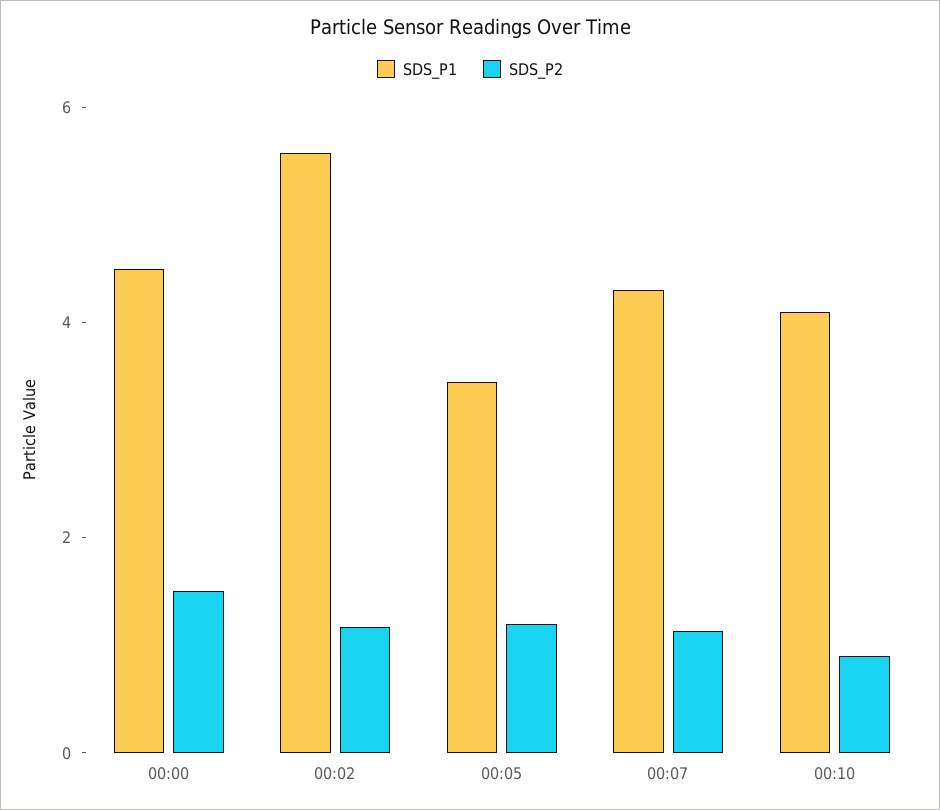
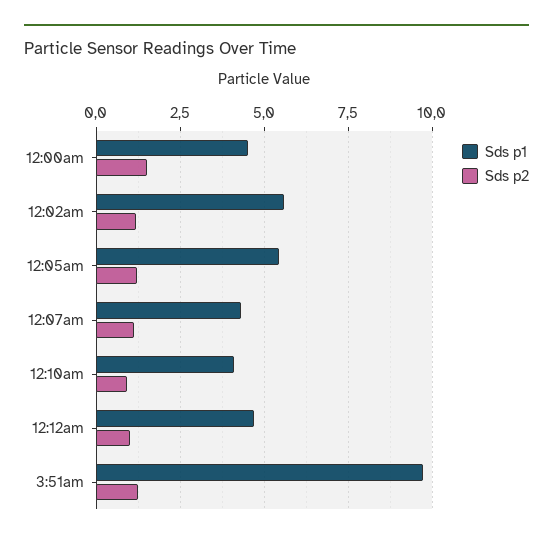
SDS_P1, 00:05: 3.5 -> 5.5
SDS_P1, 12:12am: none -> 4.75
SDS_P2, 12:12am: none -> 1
SDS_P1, 3:51am: none -> 9.75
SDS_P2, 3:51am: none -> 1.25

